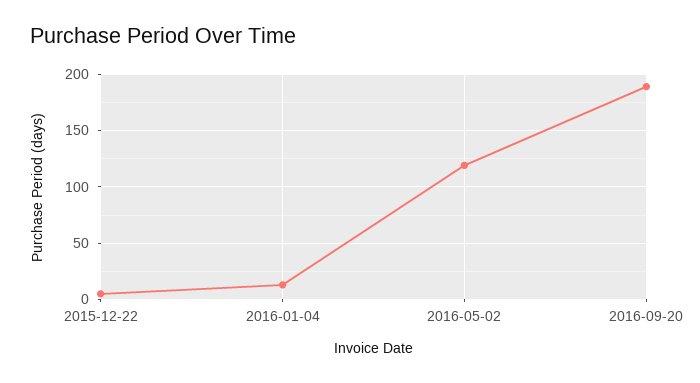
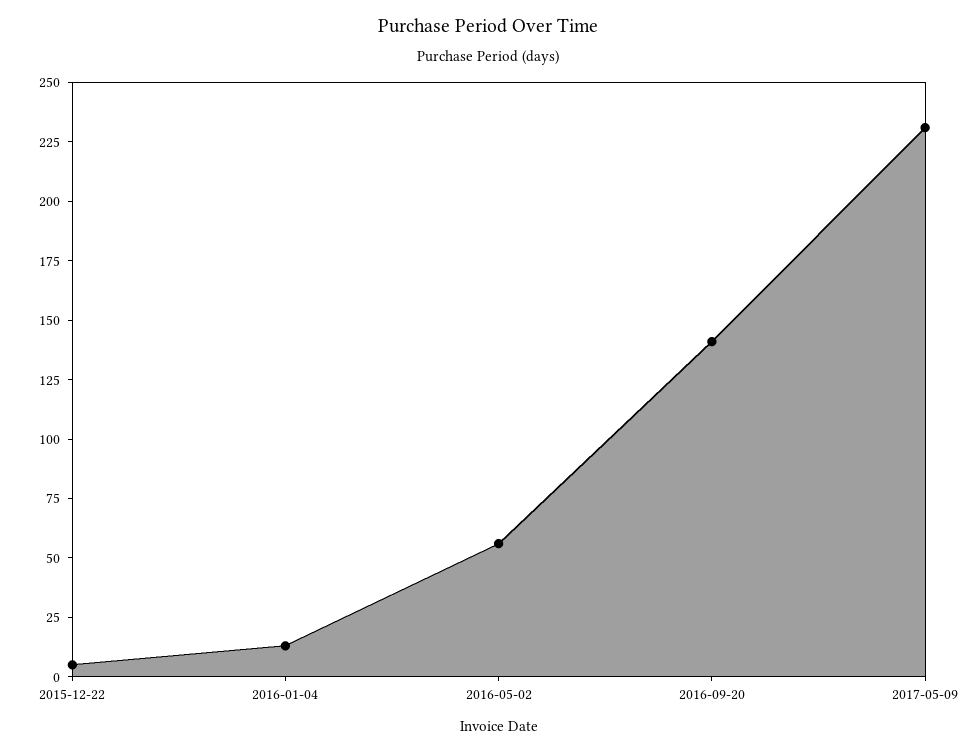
2016-05-02: 120 -> 55
2016-09-20: 190 -> 140
2017-05-09: none -> 230

